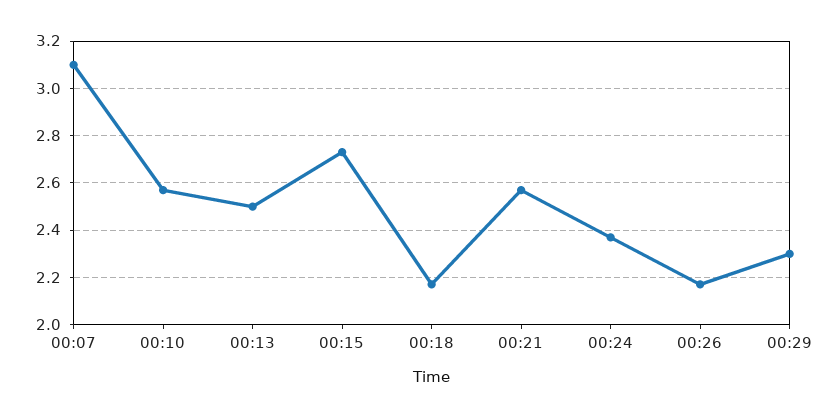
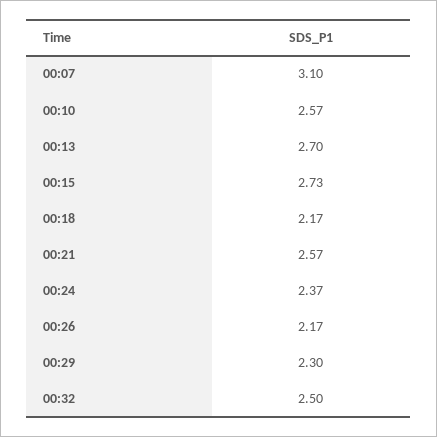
00:13: 2.5 -> 2.7
00:32: none -> 2.5

